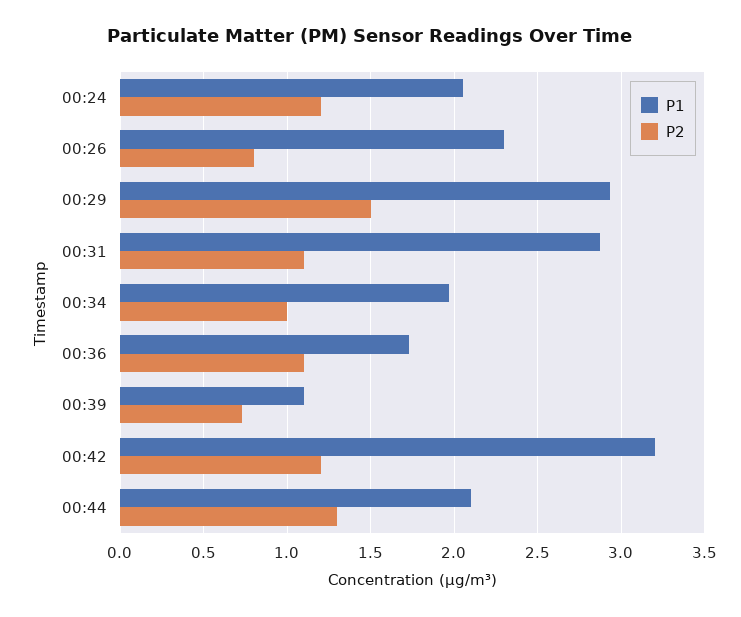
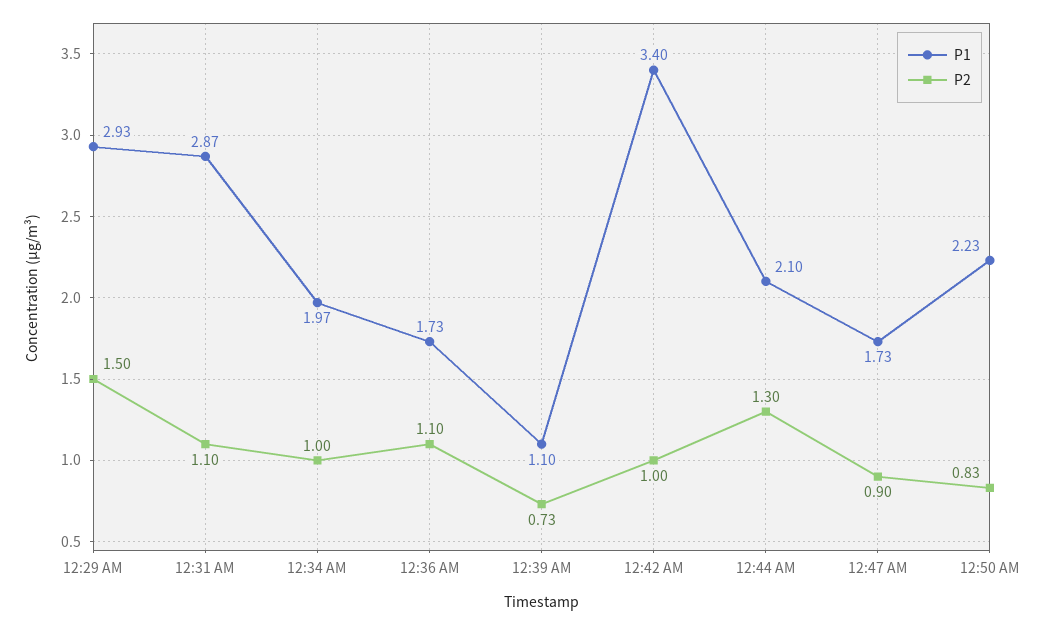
P1, 00:24: 2.05 -> none
P2, 00:24: 1.2 -> none
P1, 00:26: 2.3 -> none
P2, 00:26: 0.8 -> none
P1, 00:42: 3.2 -> 3.4
P2, 00:42: 1.2 -> 1
P1, 12:47 AM: none -> 1.73
P2, 12:47 AM: none -> 0.9
P1, 12:50 AM: none -> 2.23
P2, 12:50 AM: none -> 0.83

